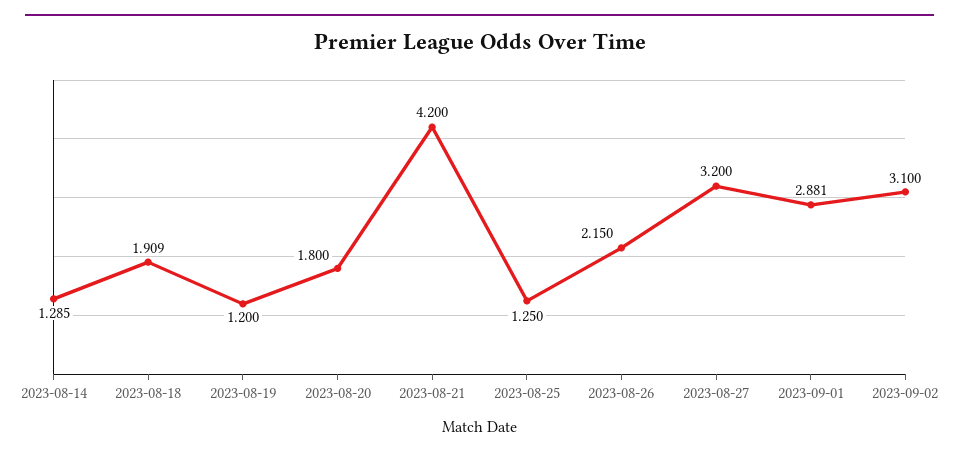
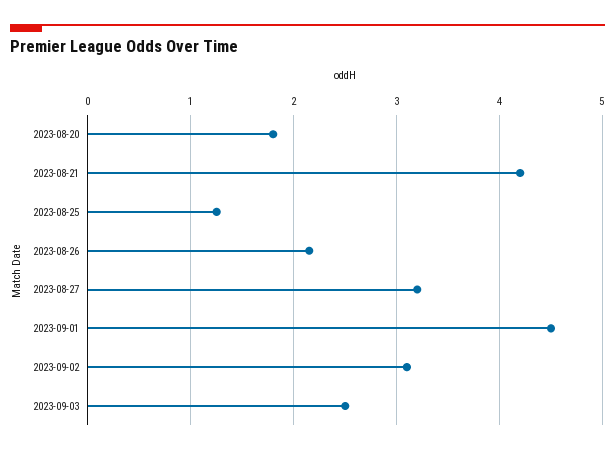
2023-08-14: 1.285 -> none
2023-08-18: 1.909 -> none
2023-08-19: 1.2 -> none
2023-09-01: 2.881 -> 4.5
2023-09-03: none -> 2.5

